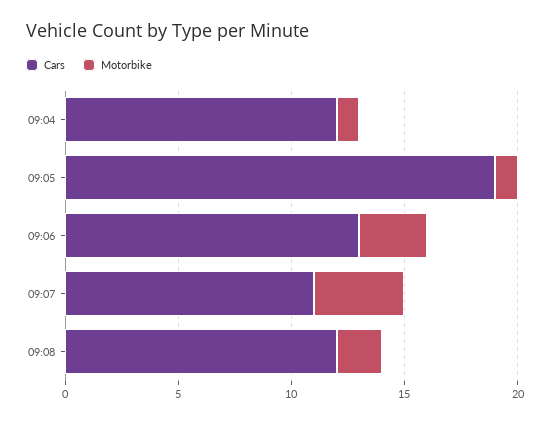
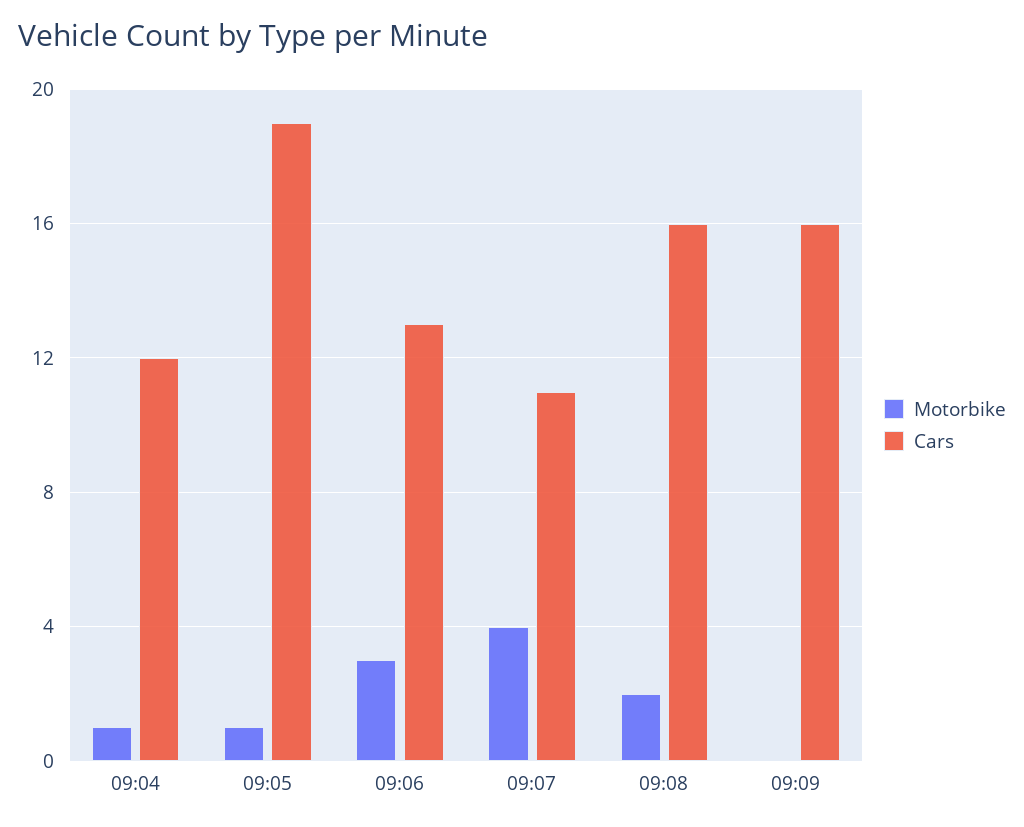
Cars, 09:08: 12 -> 16
Motorbike, 09:09: none -> 0
Cars, 09:09: none -> 16

